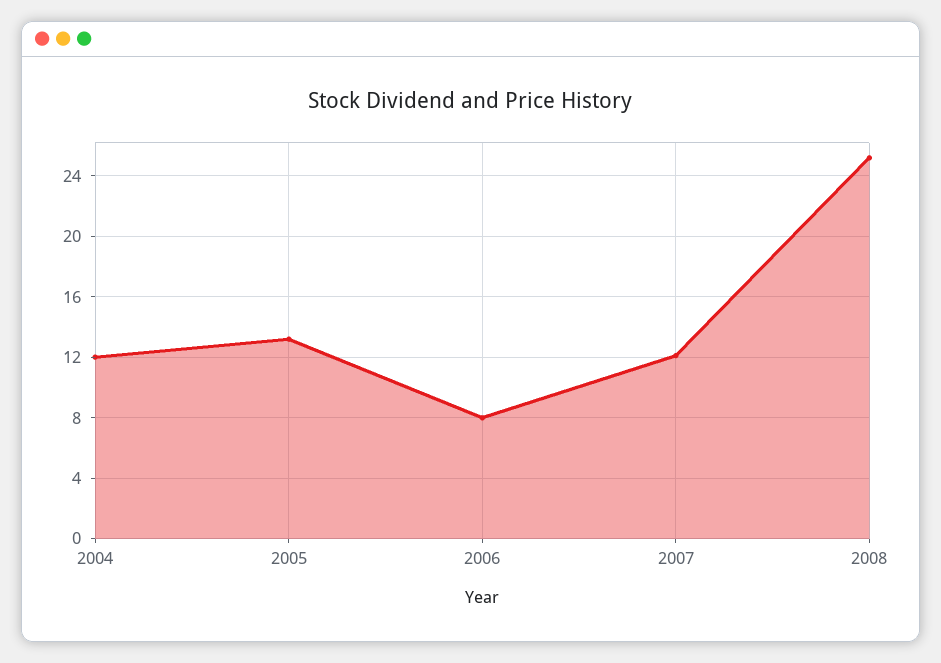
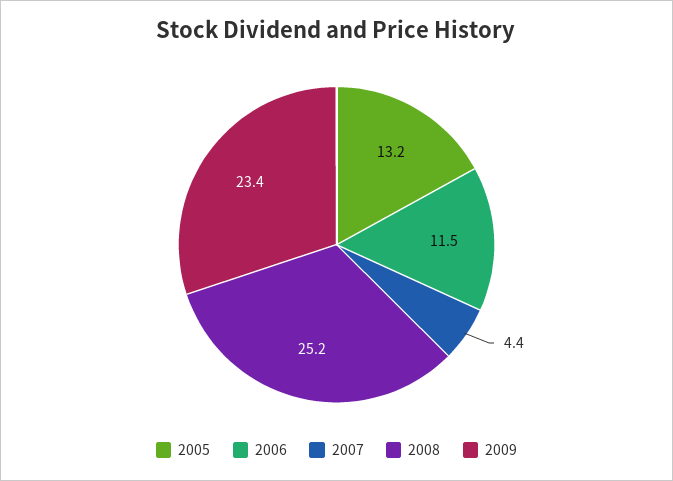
2004: 12 -> none
2006: 8 -> 11.5
2007: 12 -> 4.4
2009: none -> 23.4

